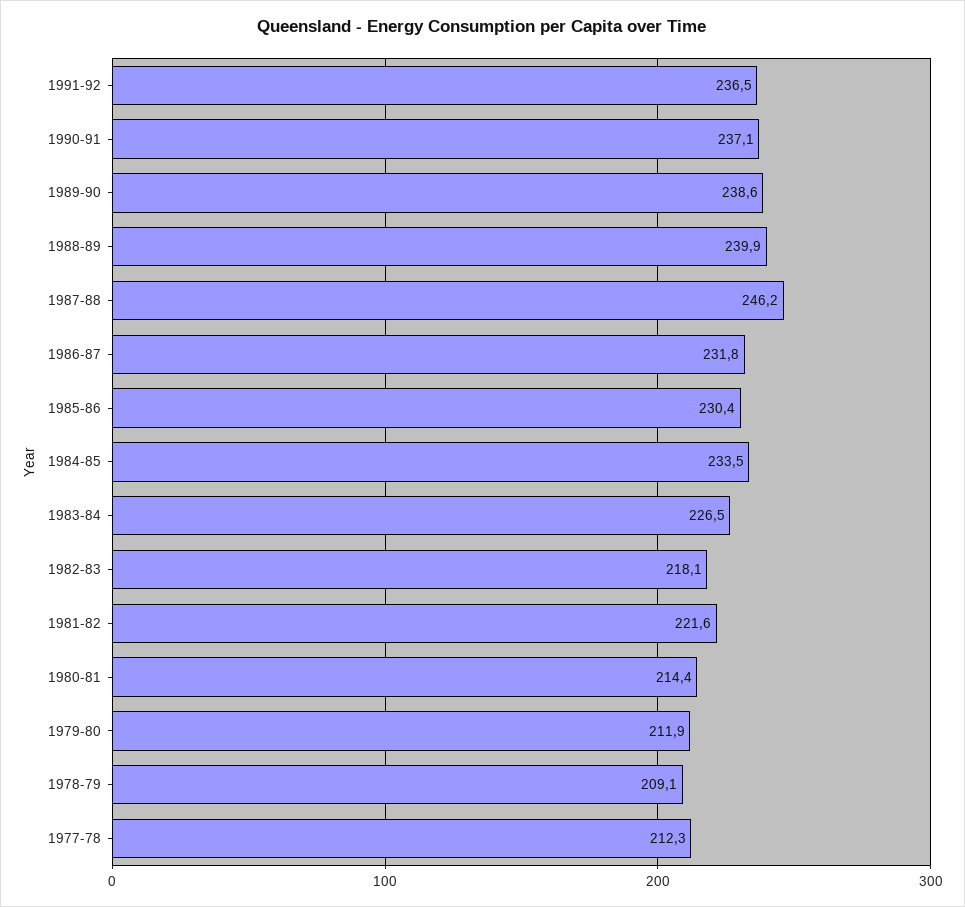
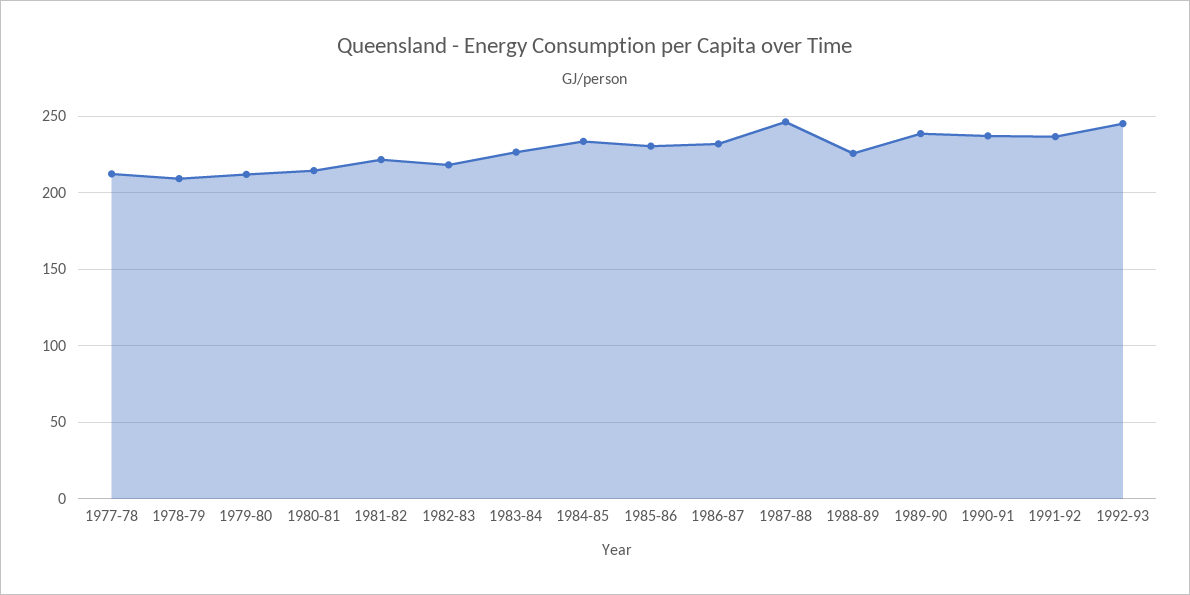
1988-89: 239.9 -> 225
1992-93: none -> 245

